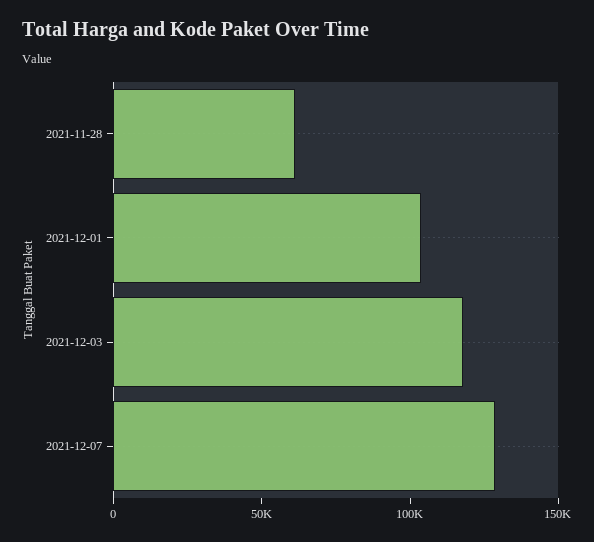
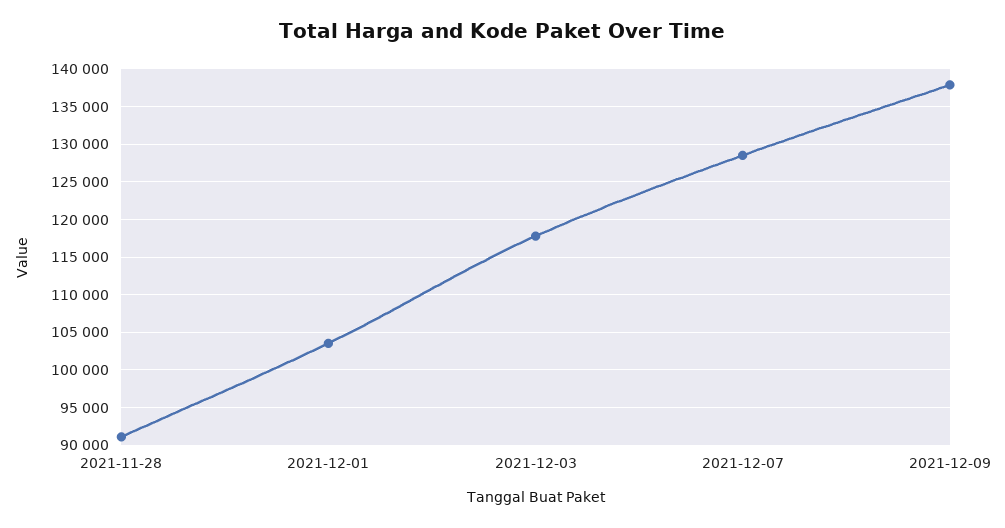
2021-11-28: 60000 -> 91000
2021-12-09: none -> 138000

